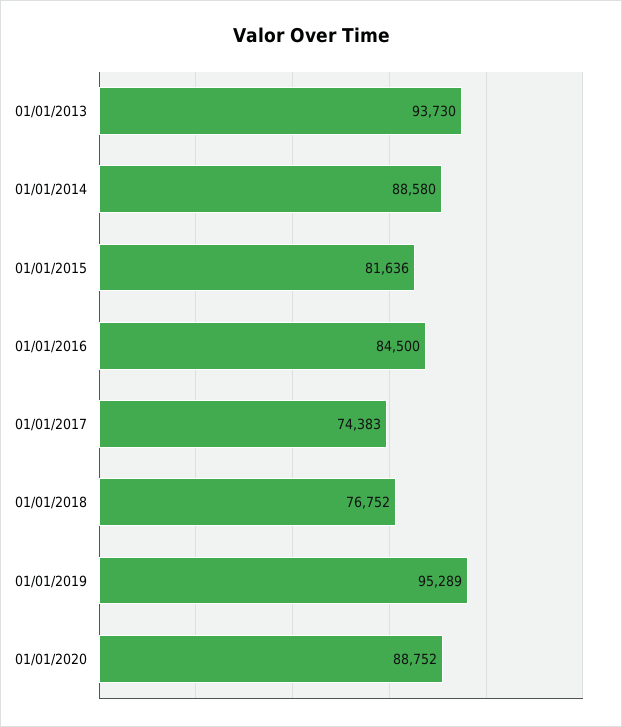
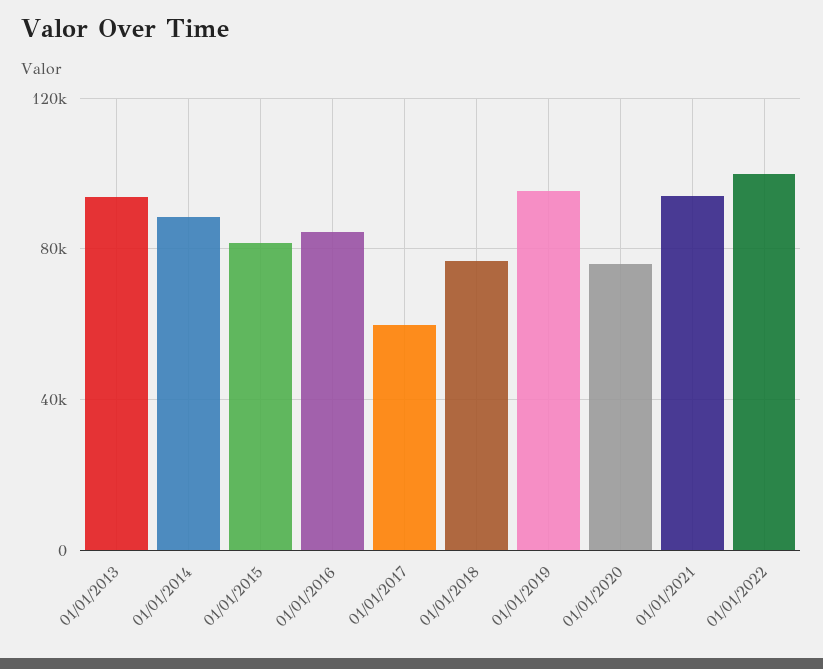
01/01/2017: 74383 -> 60000
01/01/2020: 88752 -> 75000
01/01/2021: none -> 95000
01/01/2022: none -> 100000

